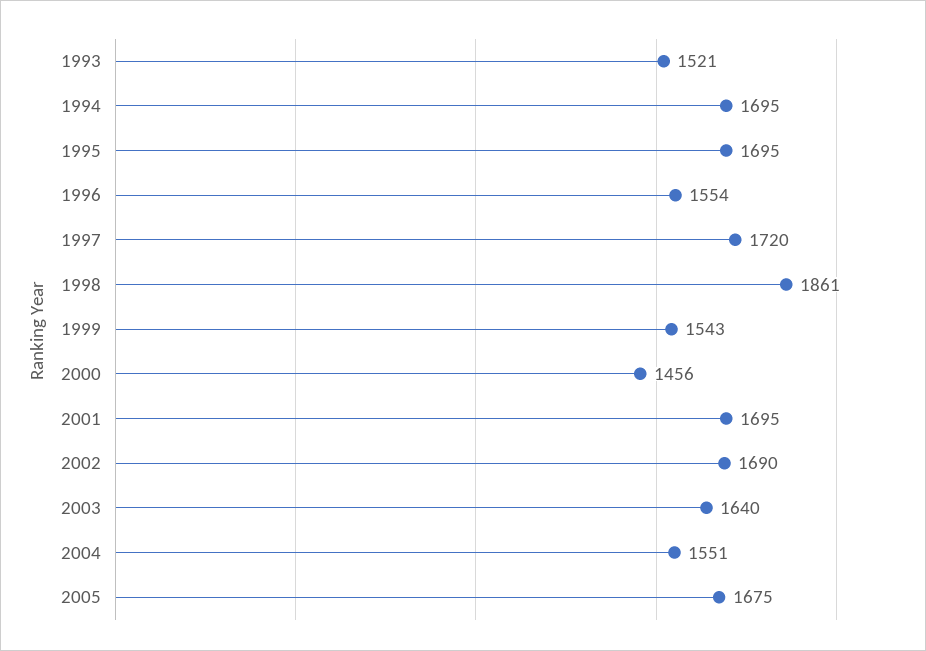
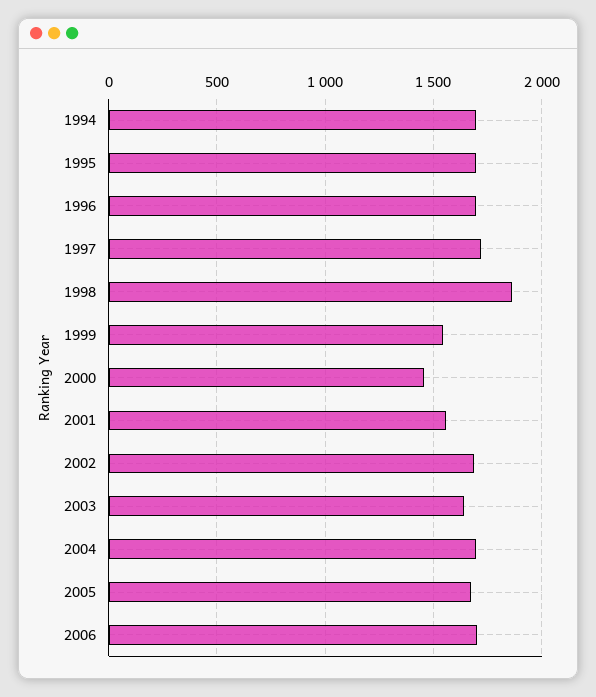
1993: 1521 -> none
1996: 1554 -> 1700
2001: 1695 -> 1550
2004: 1551 -> 1700
2006: none -> 1700

